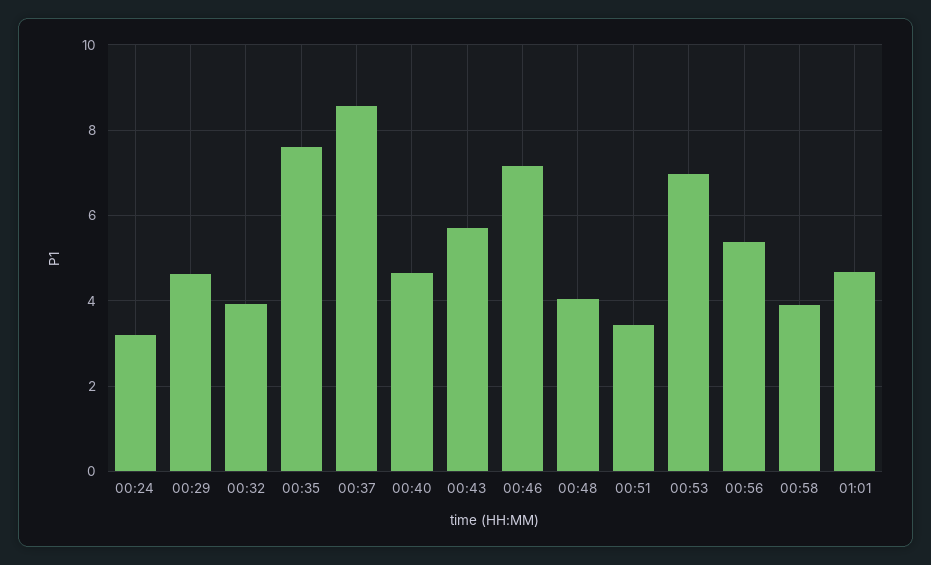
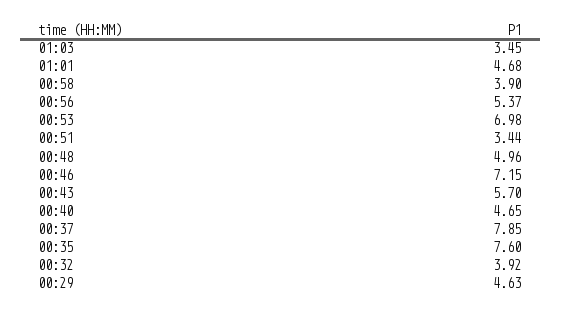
00:24: 3.2 -> none
00:37: 8.6 -> 7.85
00:48: 4 -> 4.96
01:03: none -> 3.45

